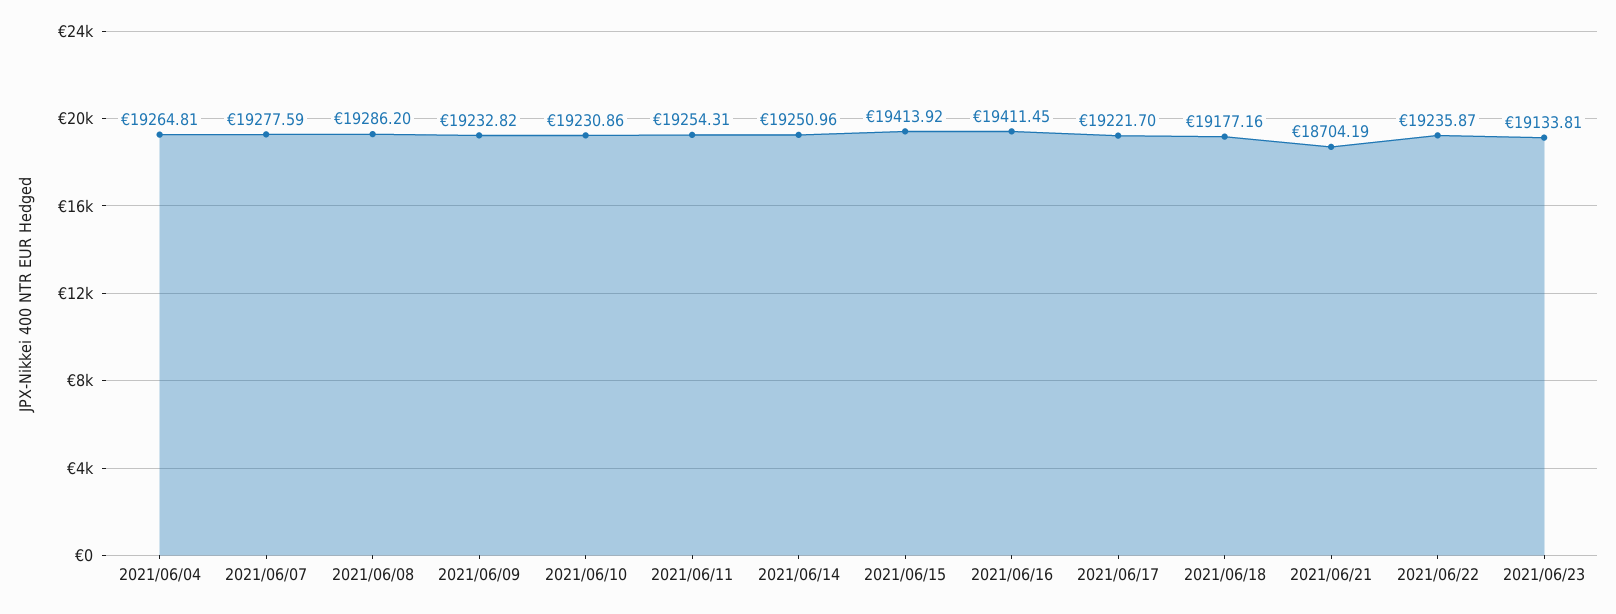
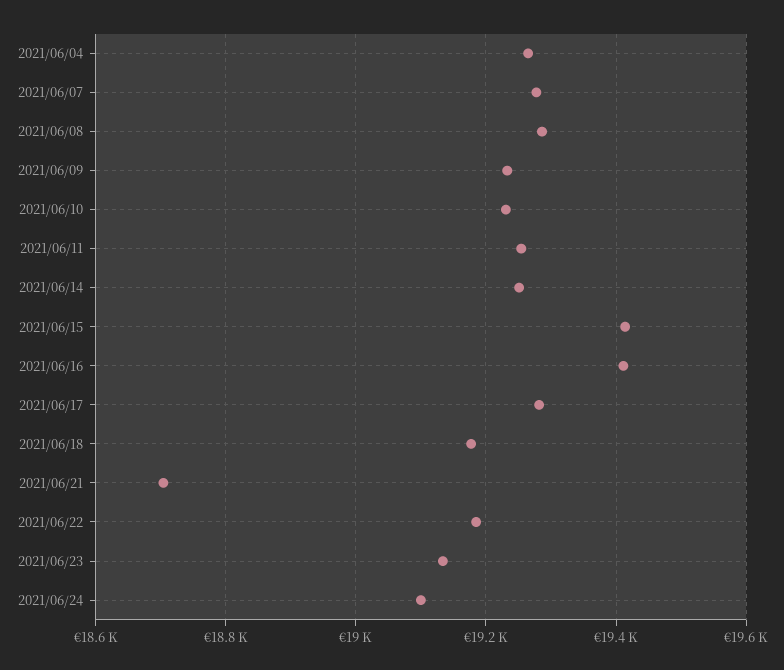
2021/06/17: 19221.7 -> 19280
2021/06/22: 19235.87 -> 19180
2021/06/24: none -> 19100

